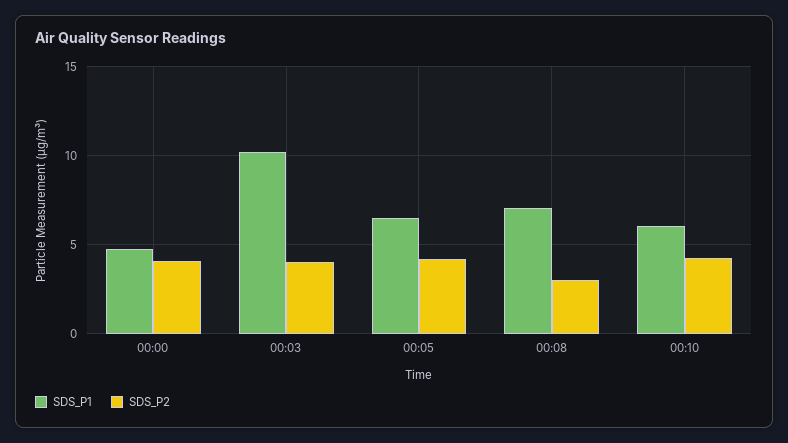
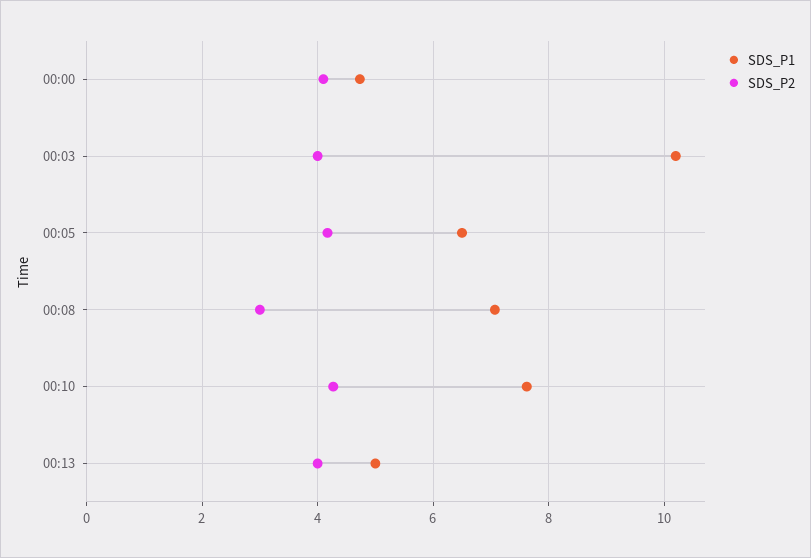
SDS_P1, 00:10: 6 -> 7.6
SDS_P1, 00:13: none -> 5
SDS_P2, 00:13: none -> 4

